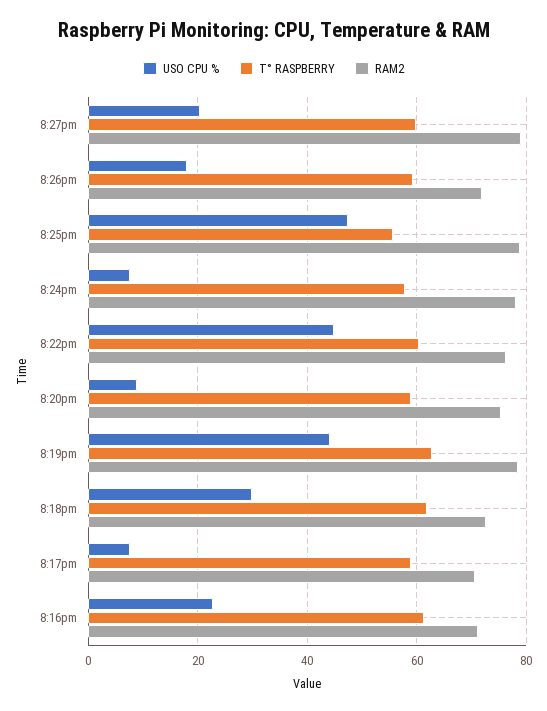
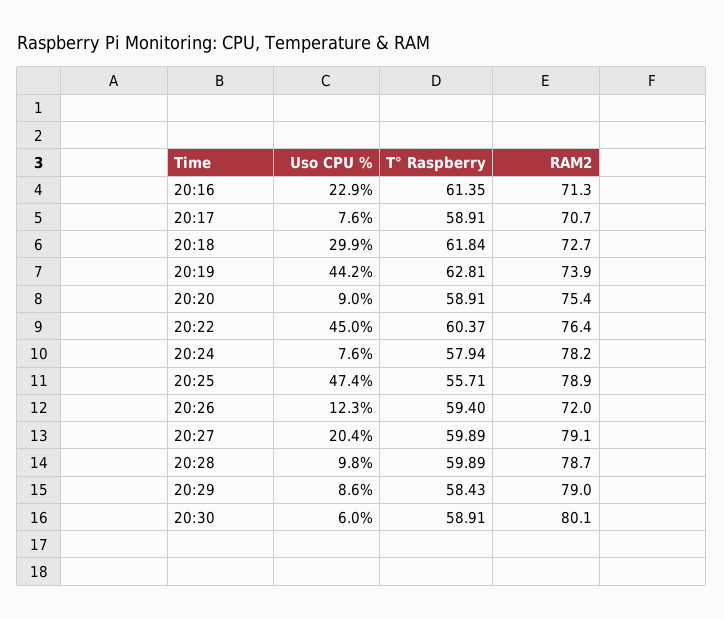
USO CPU %, 8:26pm: 18 -> 12.3
RAM2, 8:19pm: 78 -> 73.9
USO CPU %, 20:28: none -> 9.8
T° RASPBERRY, 20:28: none -> 59.89
RAM2, 20:28: none -> 78.7
USO CPU %, 20:29: none -> 8.6
T° RASPBERRY, 20:29: none -> 58.43
RAM2, 20:29: none -> 79
USO CPU %, 20:30: none -> 6
T° RASPBERRY, 20:30: none -> 58.91
RAM2, 20:30: none -> 80.1

